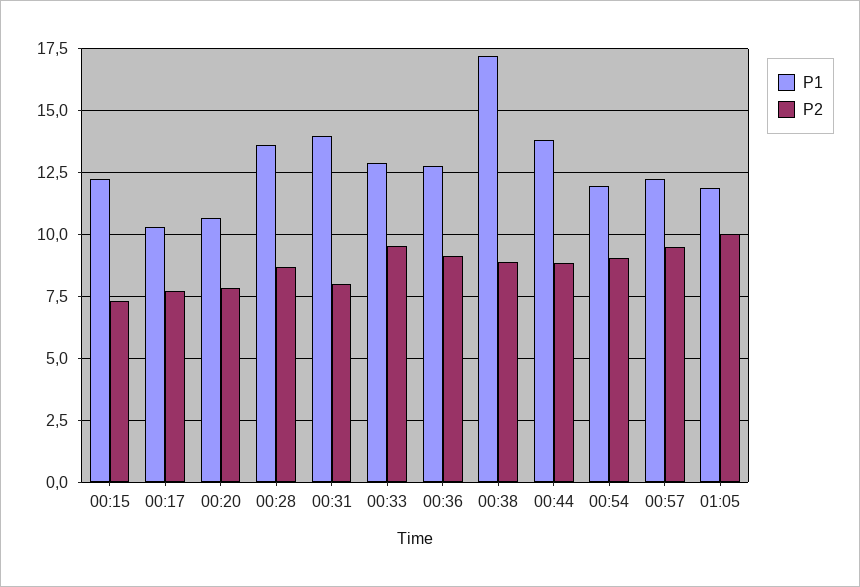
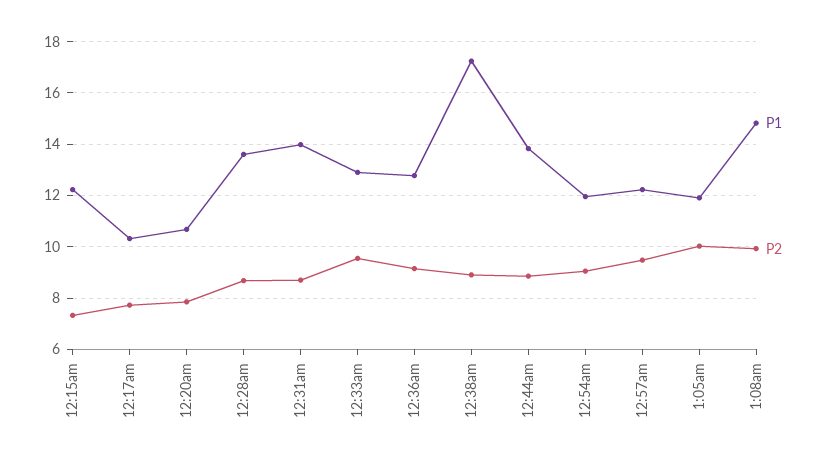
P2, 00:31: 8 -> 8.75
P1, 1:08am: none -> 14.75
P2, 1:08am: none -> 10

